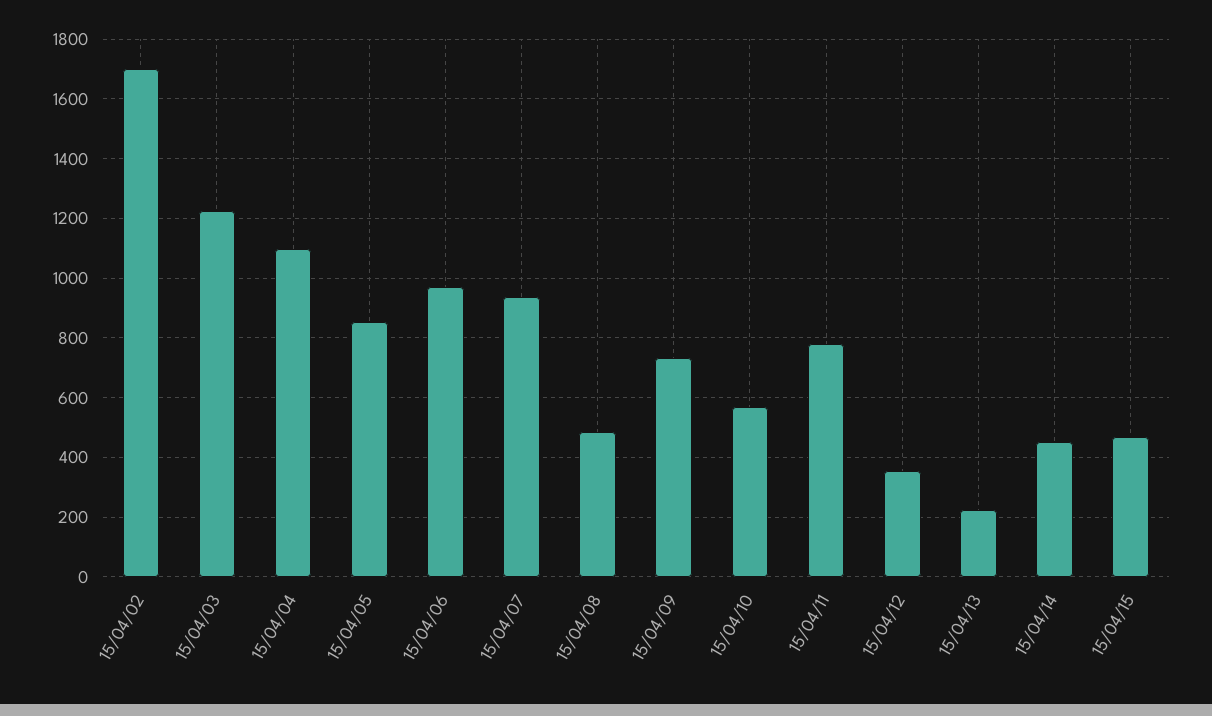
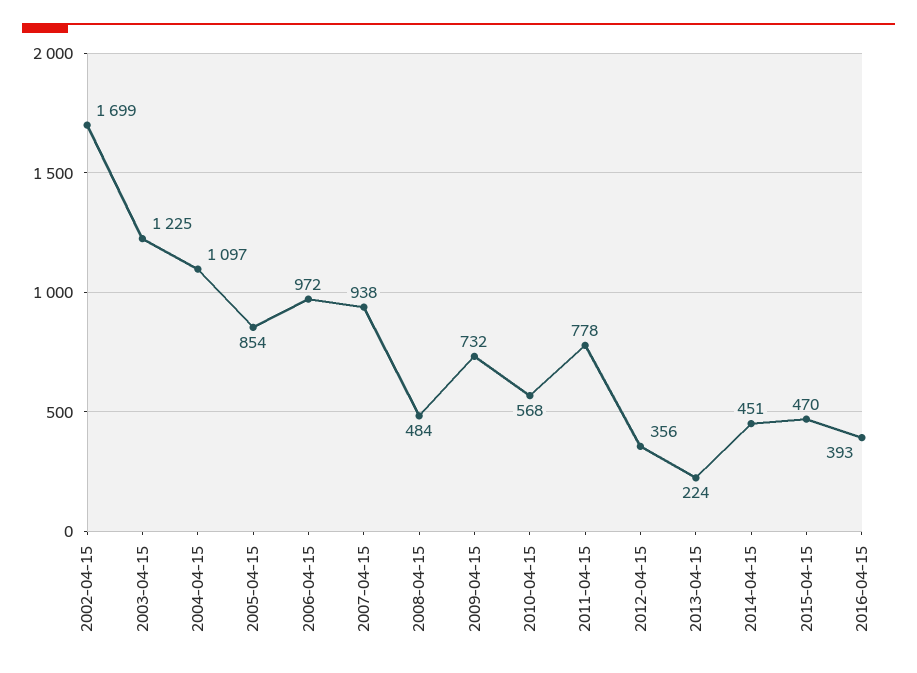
2016-04-15: none -> 393

